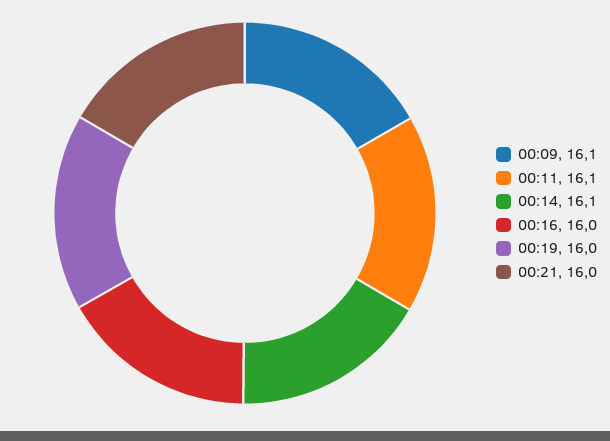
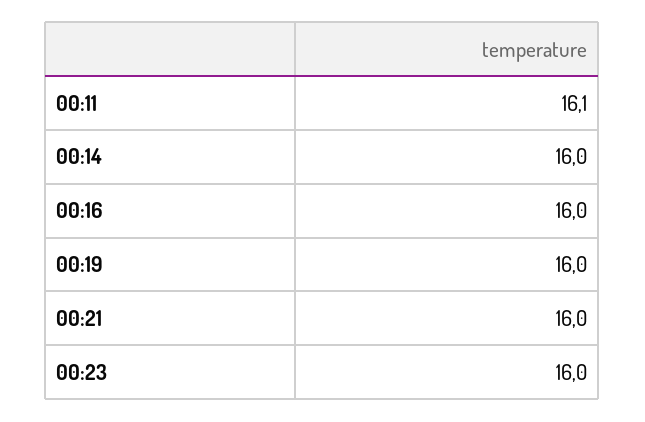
00:09: 16.1 -> none
00:14: 16.1 -> 16
00:23: none -> 16

